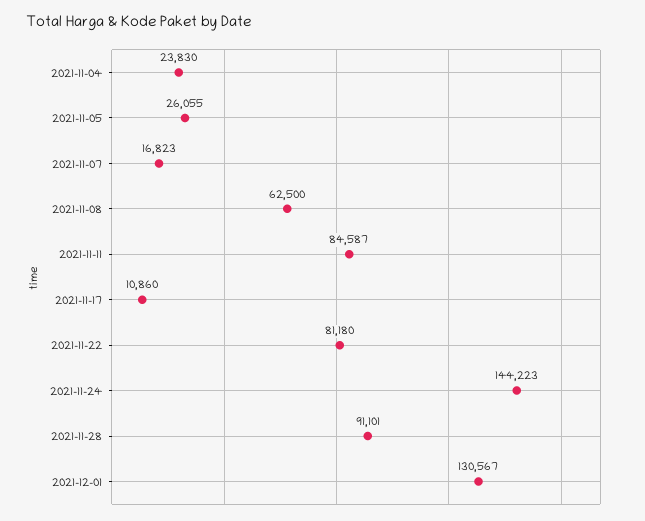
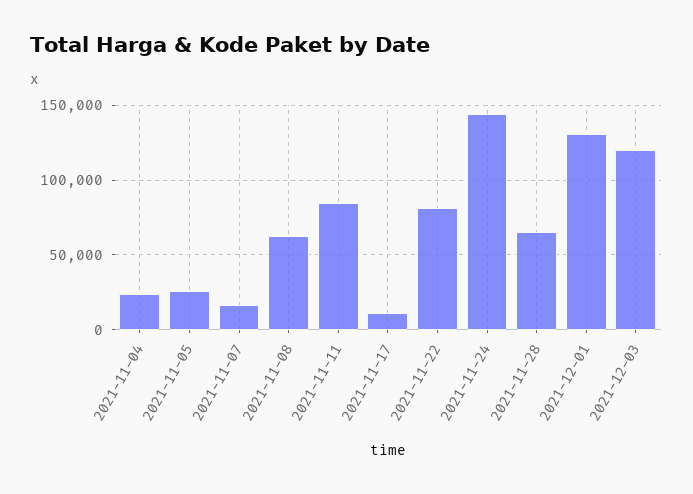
2021-11-28: 91101 -> 65000
2021-12-03: none -> 120000

